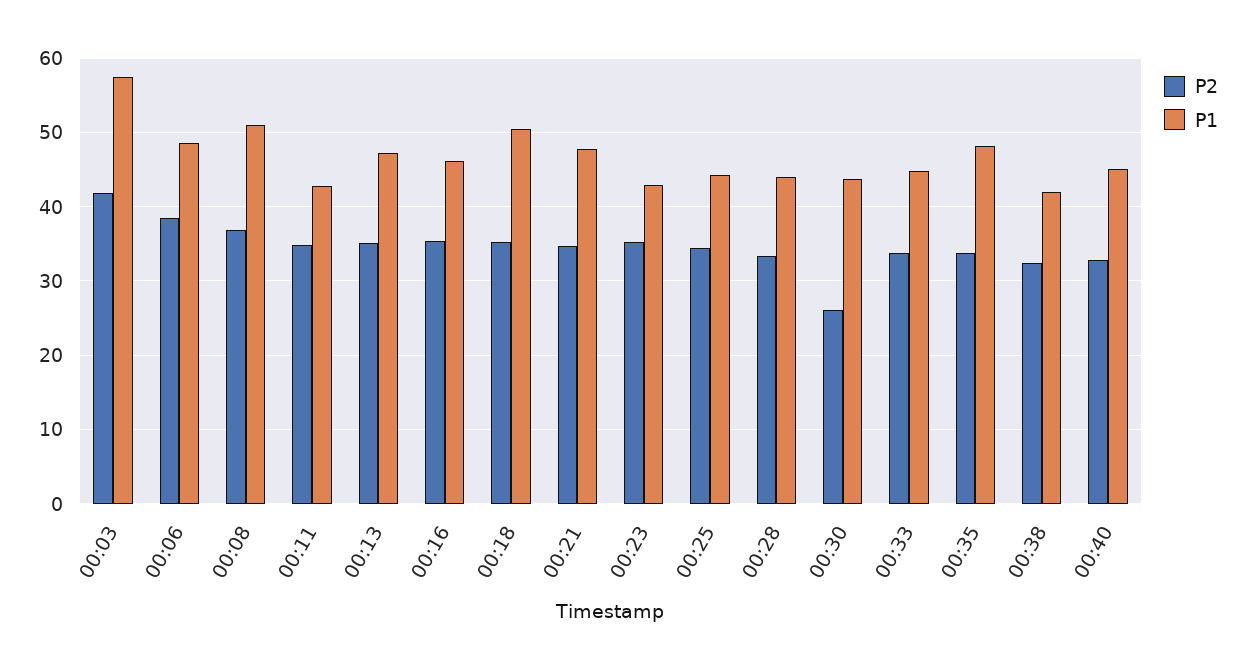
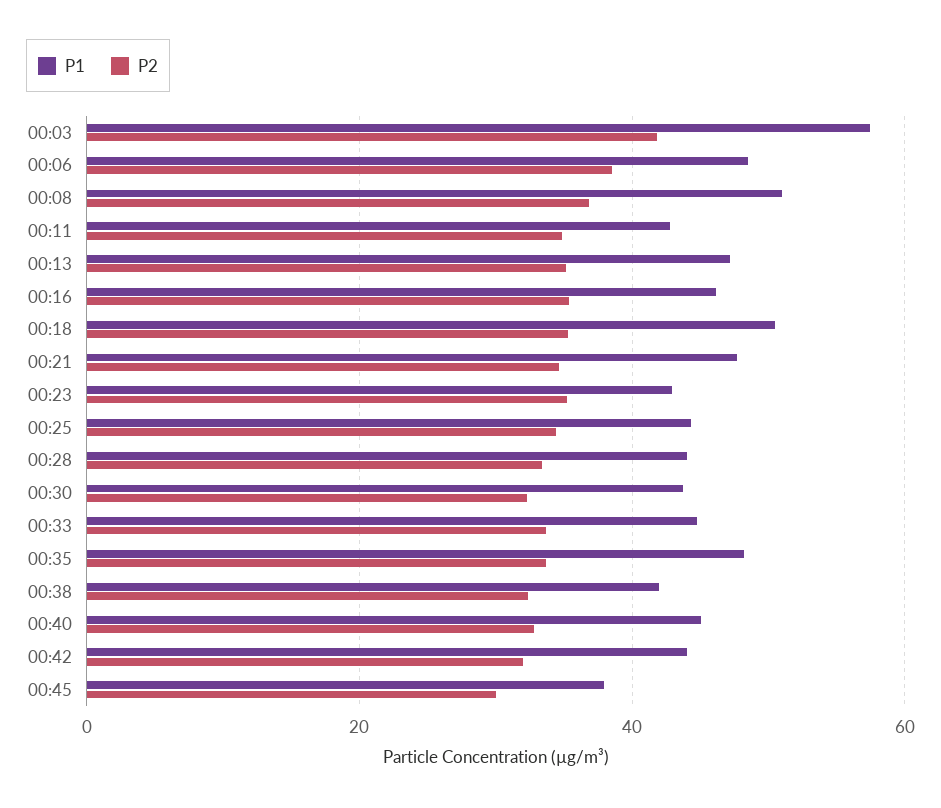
P2, 00:30: 26 -> 32
P1, 00:42: none -> 44
P2, 00:42: none -> 32
P1, 00:45: none -> 38
P2, 00:45: none -> 30

